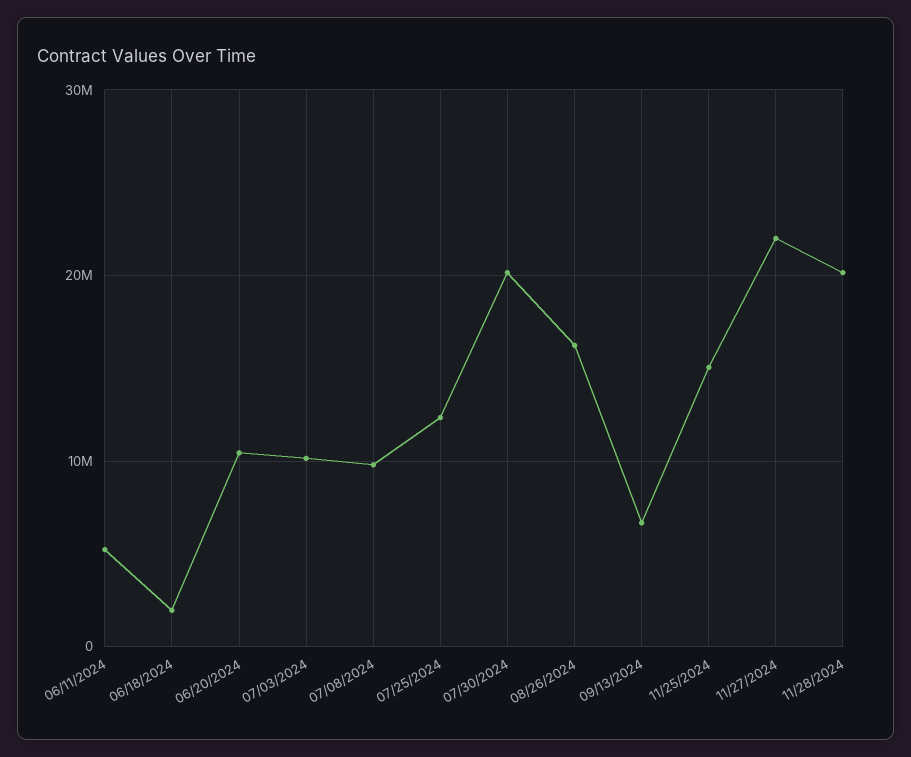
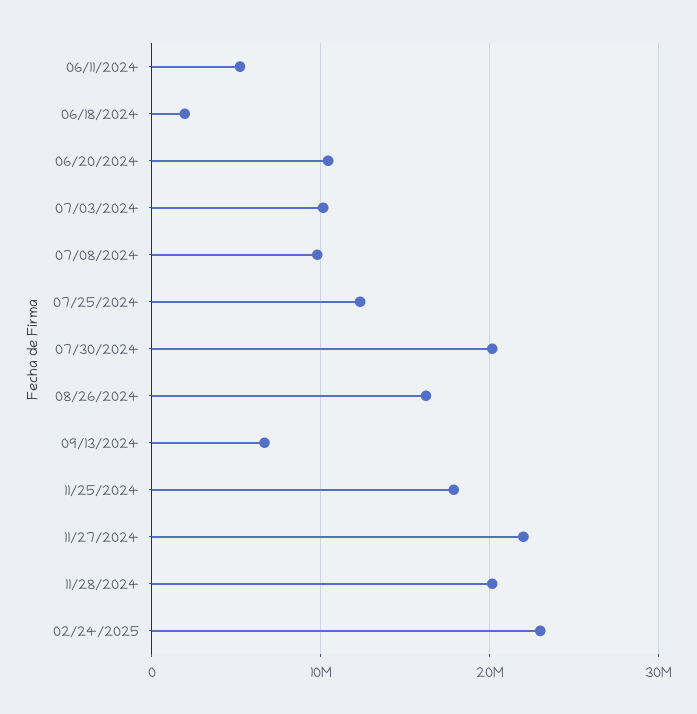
11/25/2024: 15000000 -> 18000000
02/24/2025: none -> 23000000

